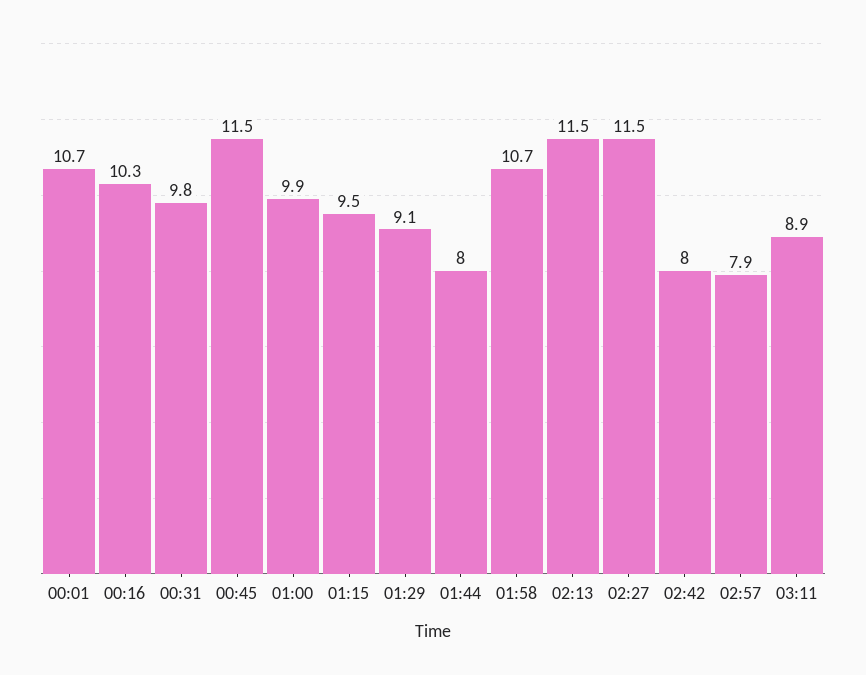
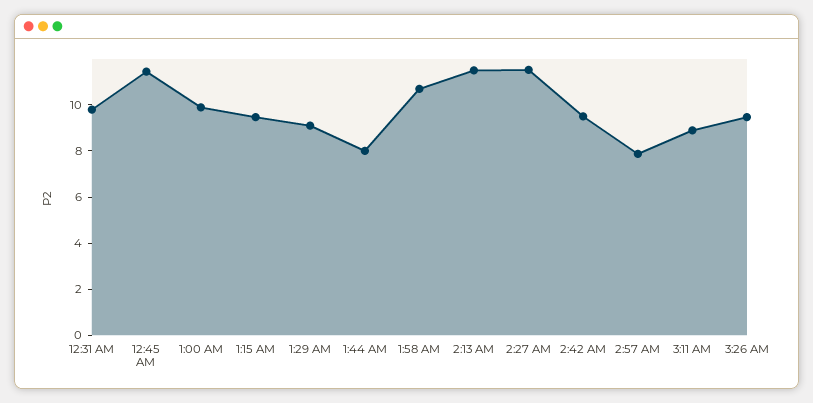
00:01: 10.7 -> none
00:16: 10.3 -> none
02:42: 8 -> 9.5
3:26 AM: none -> 9.5

